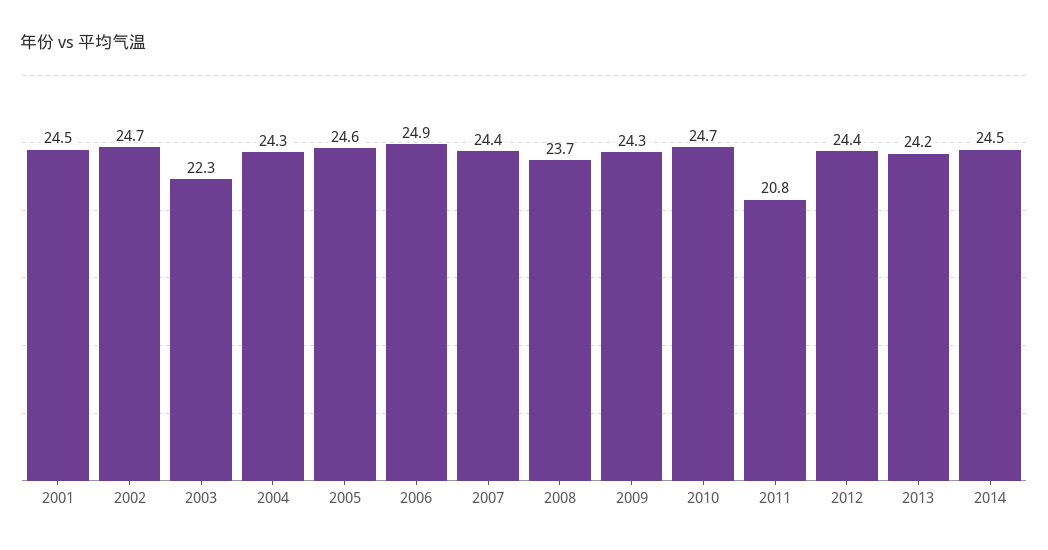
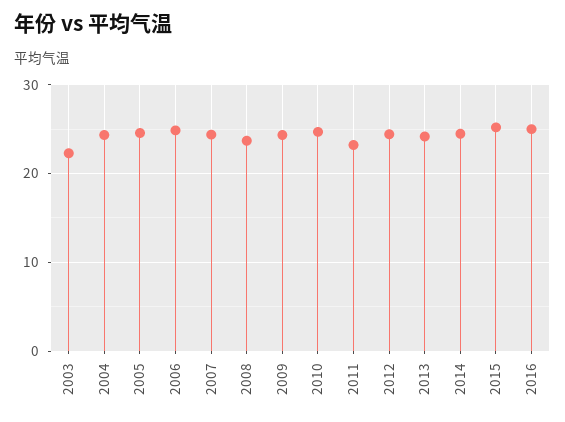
2001: 24.5 -> none
2002: 24.7 -> none
2011: 20.8 -> 23
2015: none -> 25
2016: none -> 25

